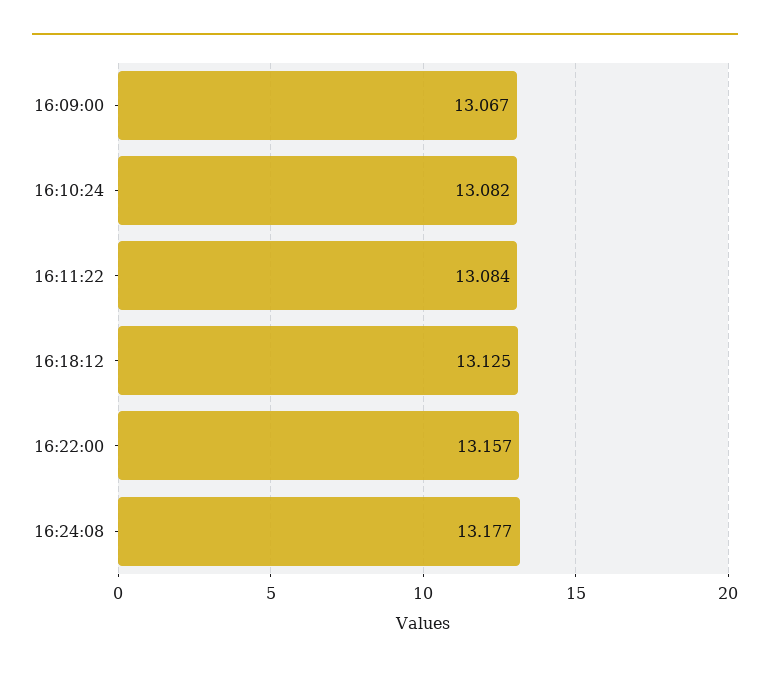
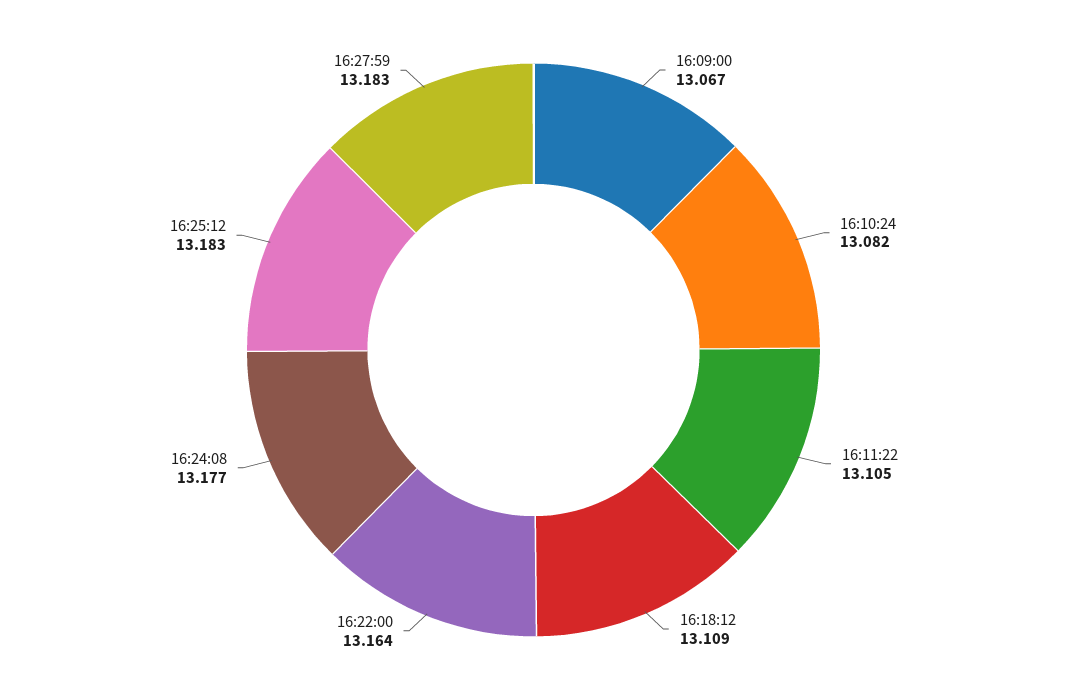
16:11:22: 13.084 -> 13.105
16:18:12: 13.125 -> 13.109
16:22:00: 13.157 -> 13.164
16:25:12: none -> 13.183
16:27:59: none -> 13.183

